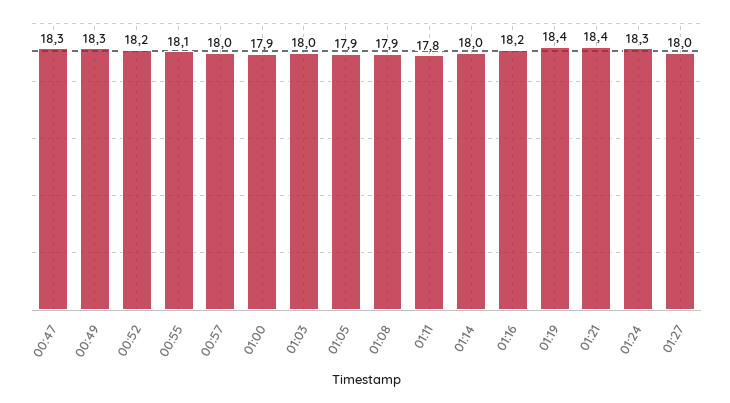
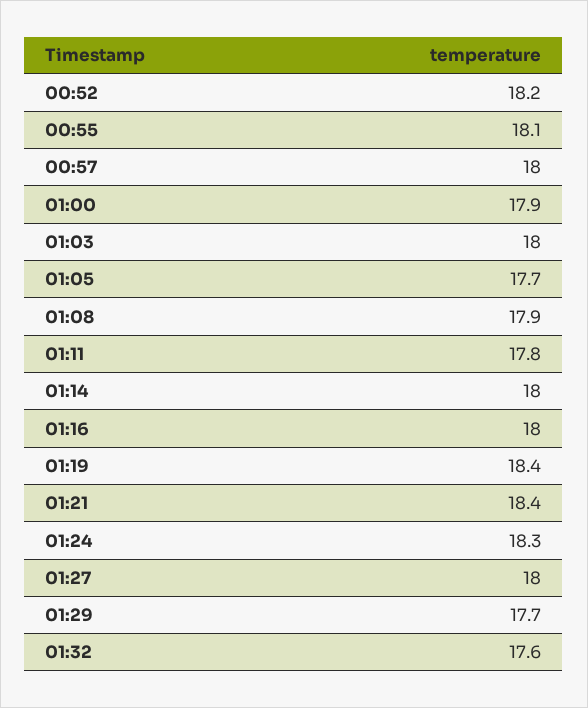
00:47: 18.3 -> none
00:49: 18.3 -> none
01:05: 17.9 -> 17.7
01:16: 18.2 -> 18
01:29: none -> 17.7
01:32: none -> 17.6

